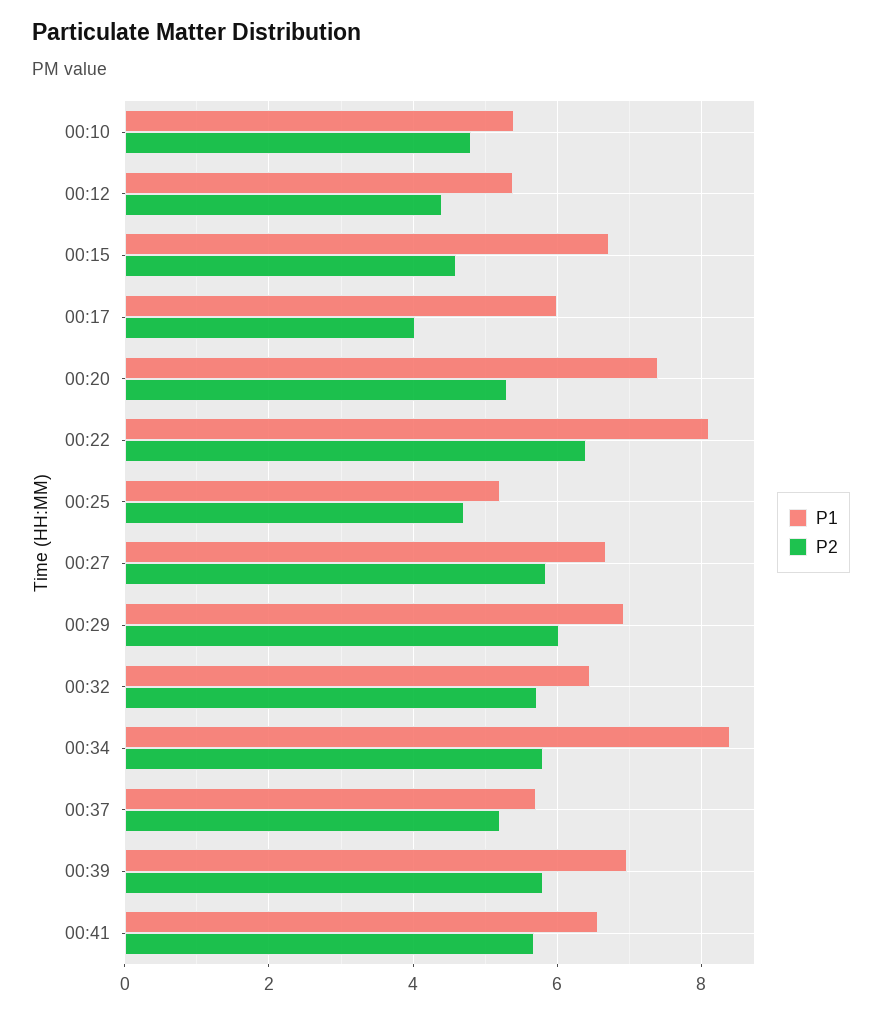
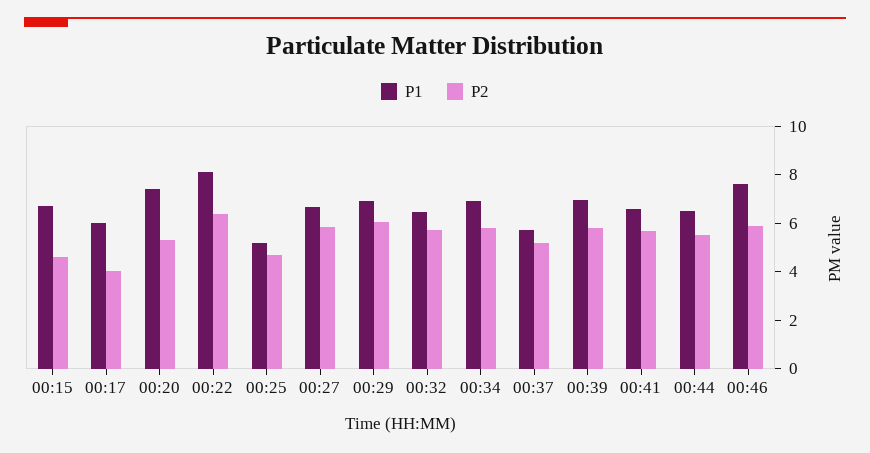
P1, 00:10: 5.4 -> none
P2, 00:10: 4.8 -> none
P1, 00:12: 5.4 -> none
P2, 00:12: 4.4 -> none
P1, 00:34: 8.4 -> 7
P1, 00:44: none -> 6.5
P2, 00:44: none -> 5.5
P1, 00:46: none -> 7.5
P2, 00:46: none -> 6

